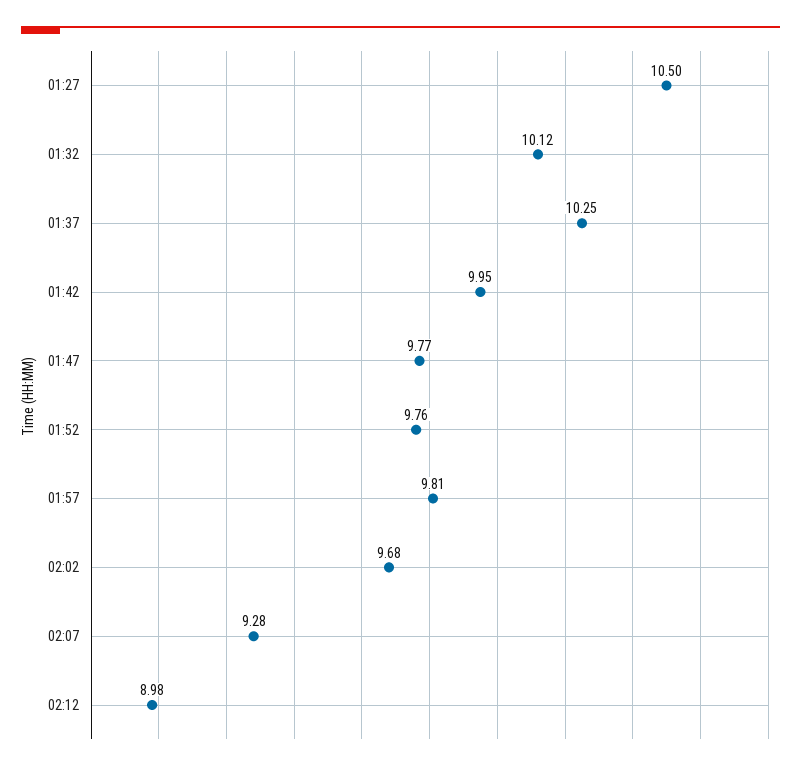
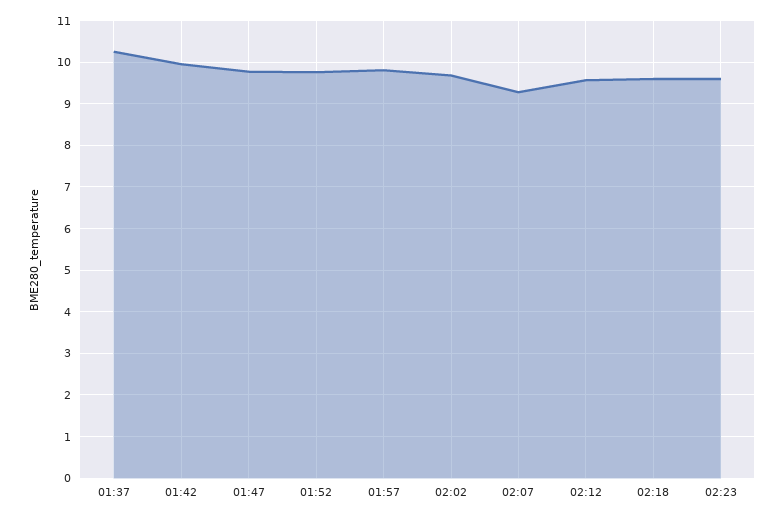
01:27: 10.5 -> none
01:32: 10.12 -> none
02:12: 8.98 -> 9.6
02:18: none -> 9.6
02:23: none -> 9.6

